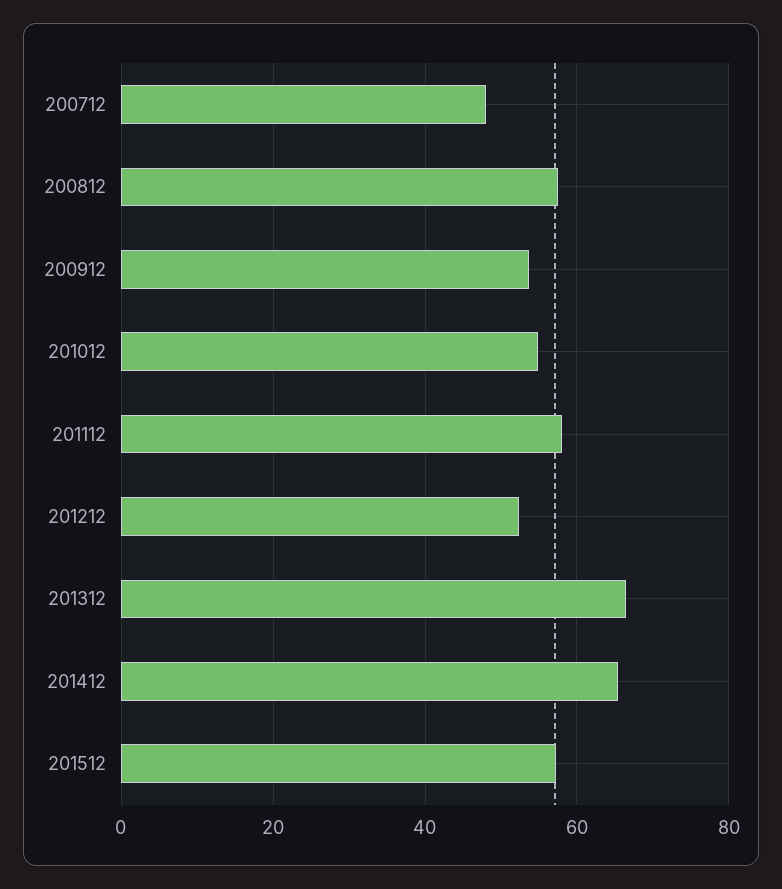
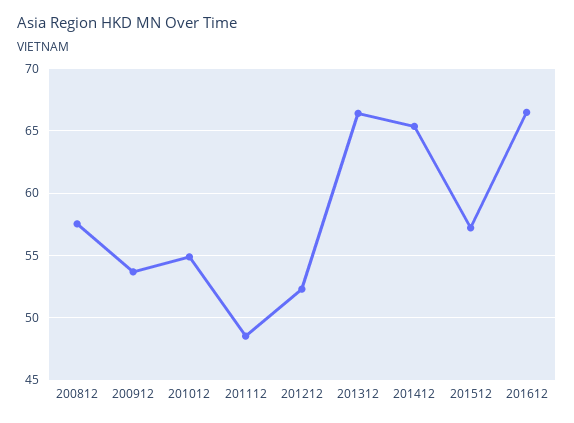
200712: 48 -> none
201112: 58 -> 48.5
201612: none -> 66.5

